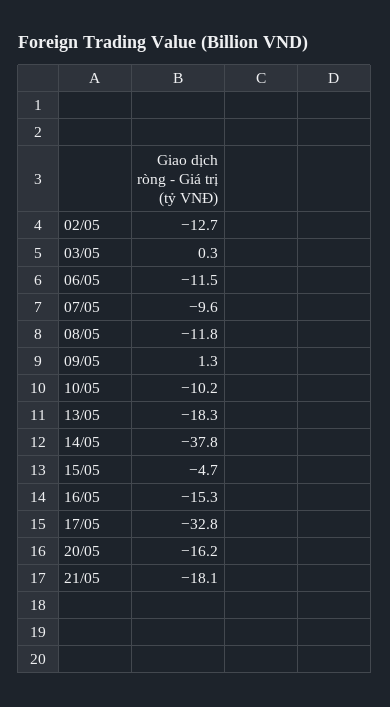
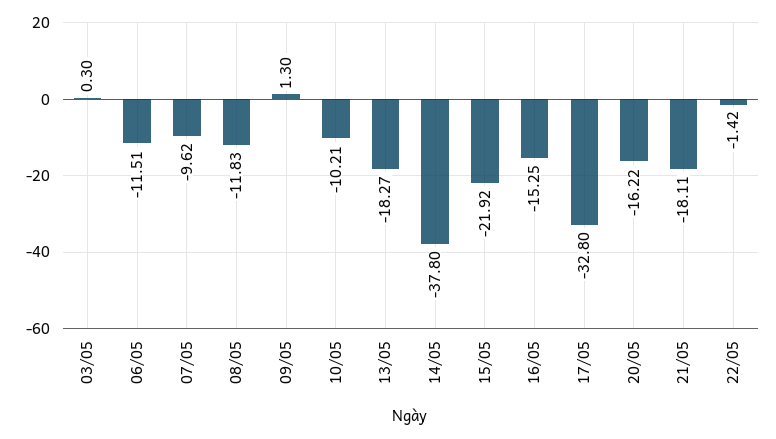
02/05: -12.7 -> none
15/05: -4.7 -> -21.92
22/05: none -> -1.42

